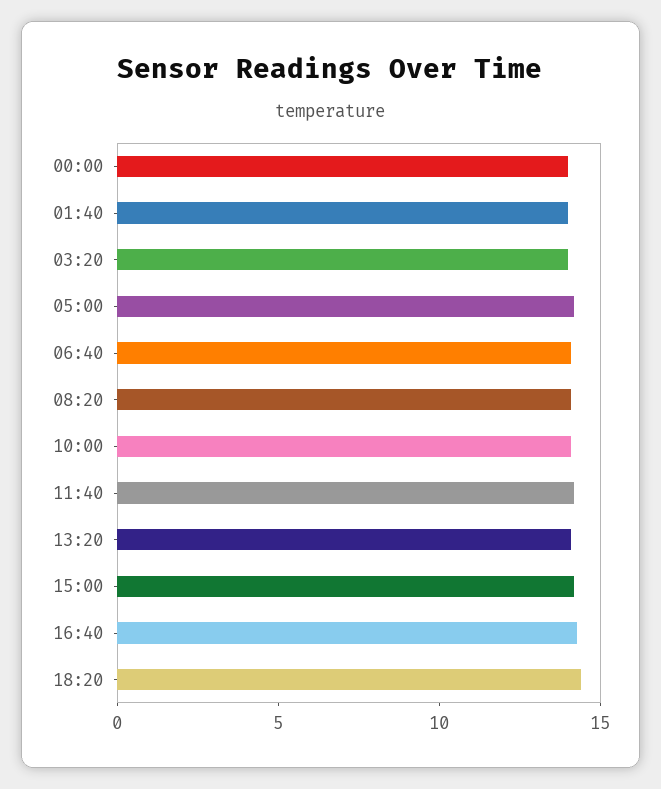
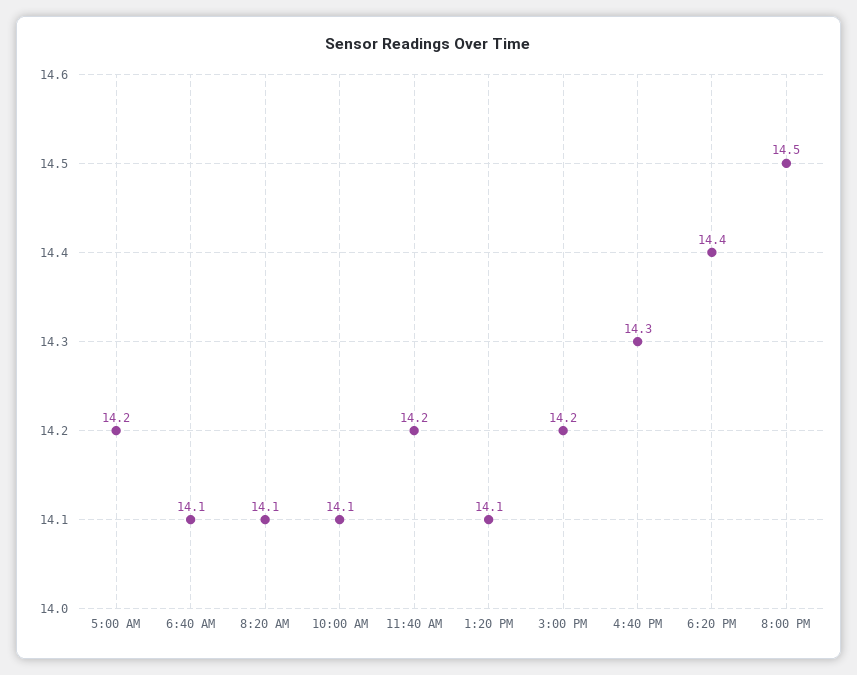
00:00: 14 -> none
01:40: 14 -> none
03:20: 14 -> none
8:00 PM: none -> 14.5

